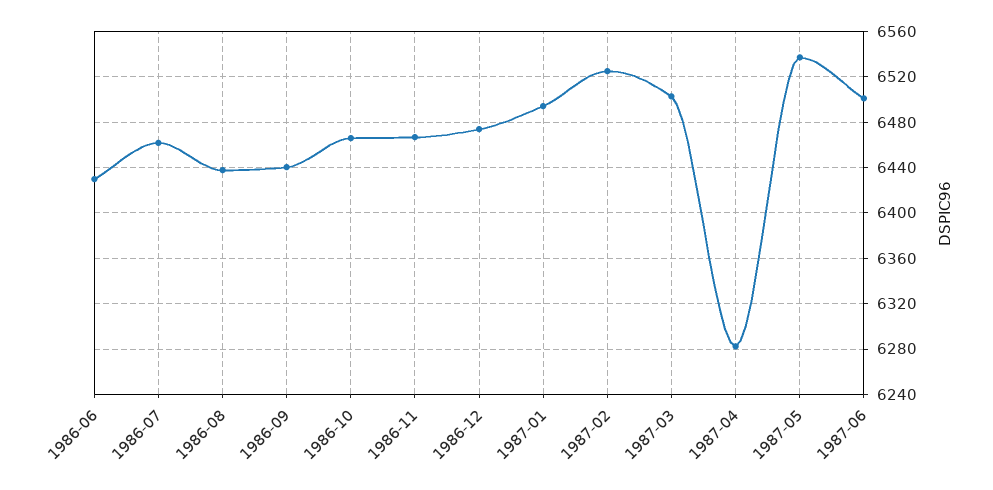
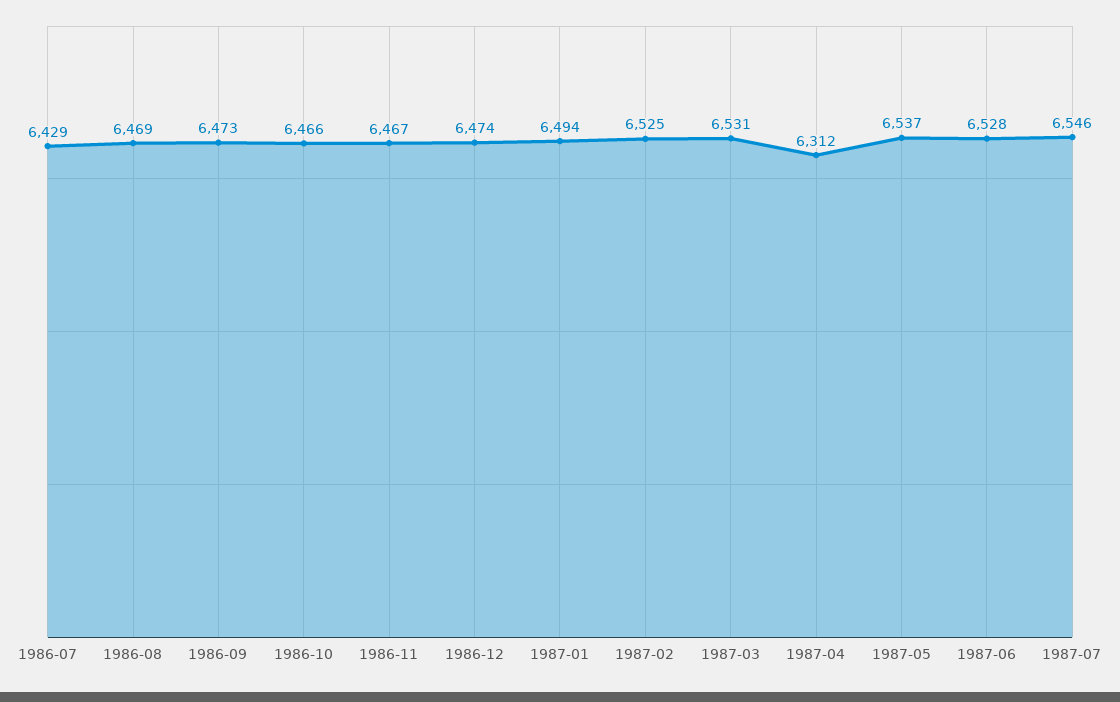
1986-06: 6430 -> none
1986-07: 6460 -> 6429
1986-08: 6440 -> 6469
1986-09: 6440 -> 6473
1987-03: 6500 -> 6531
1987-04: 6280 -> 6312
1987-06: 6500 -> 6528
1987-07: none -> 6546

